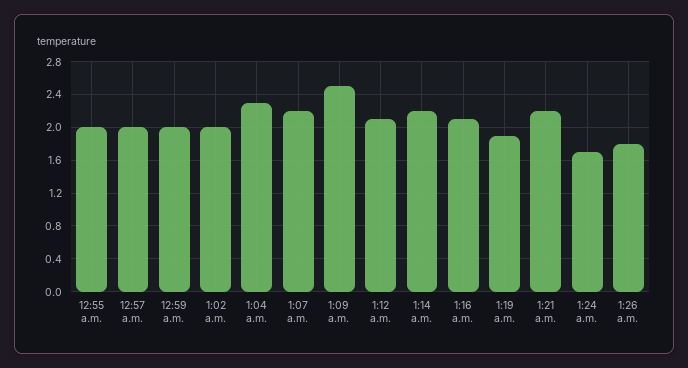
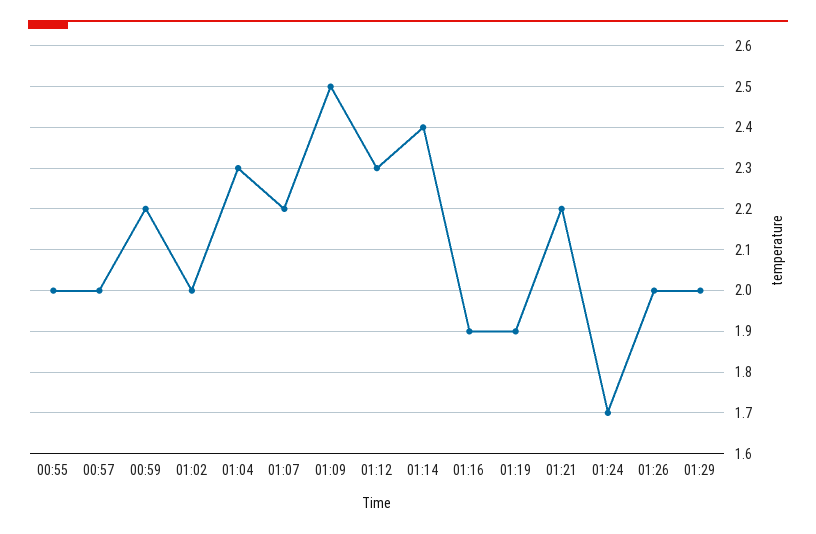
12:59 a.m.: 2 -> 2.2
1:12 a.m.: 2.1 -> 2.3
1:14 a.m.: 2.2 -> 2.4
1:16 a.m.: 2.1 -> 1.9
1:26 a.m.: 1.8 -> 2
01:29: none -> 2

